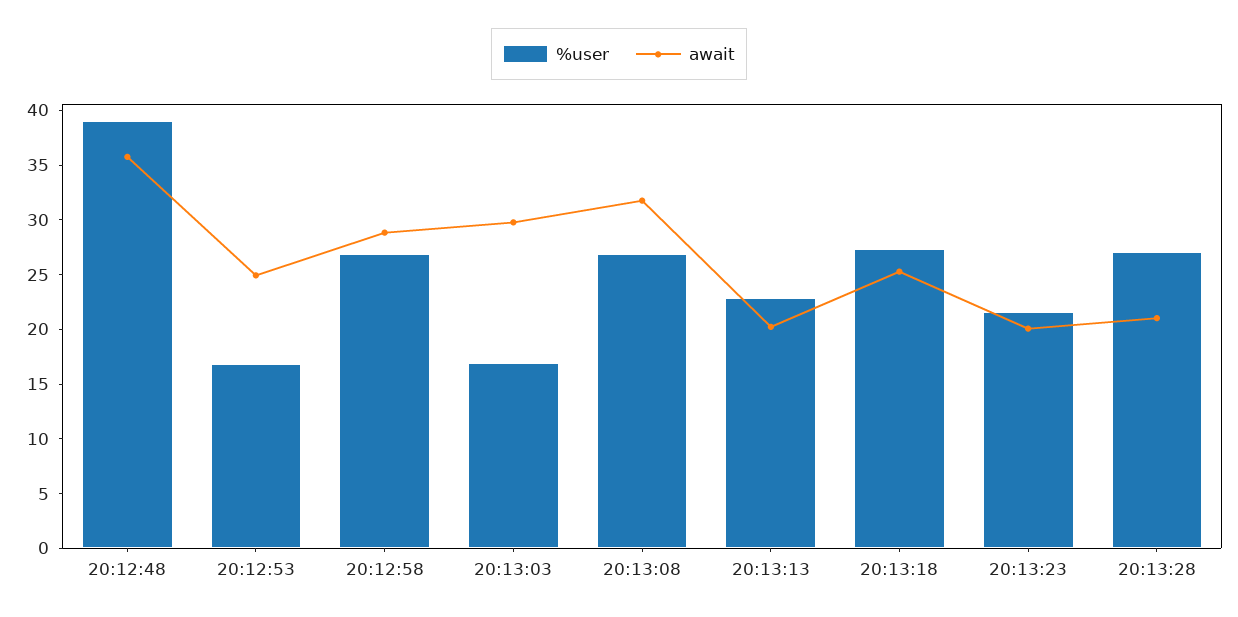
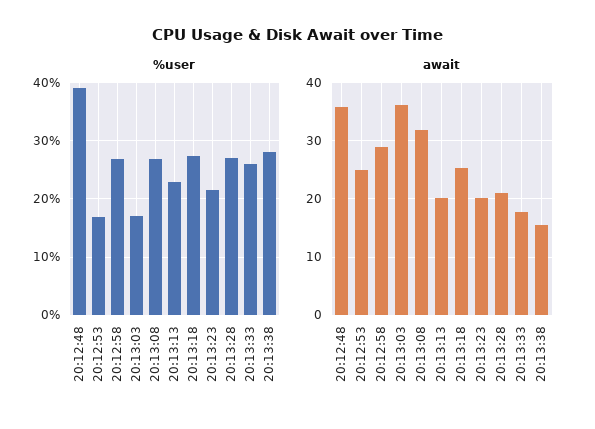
await, 20:13:03: 30 -> 36
%user, 20:13:33: none -> 26
%user, 20:13:38: none -> 28
await, 20:13:33: none -> 18
await, 20:13:38: none -> 16

